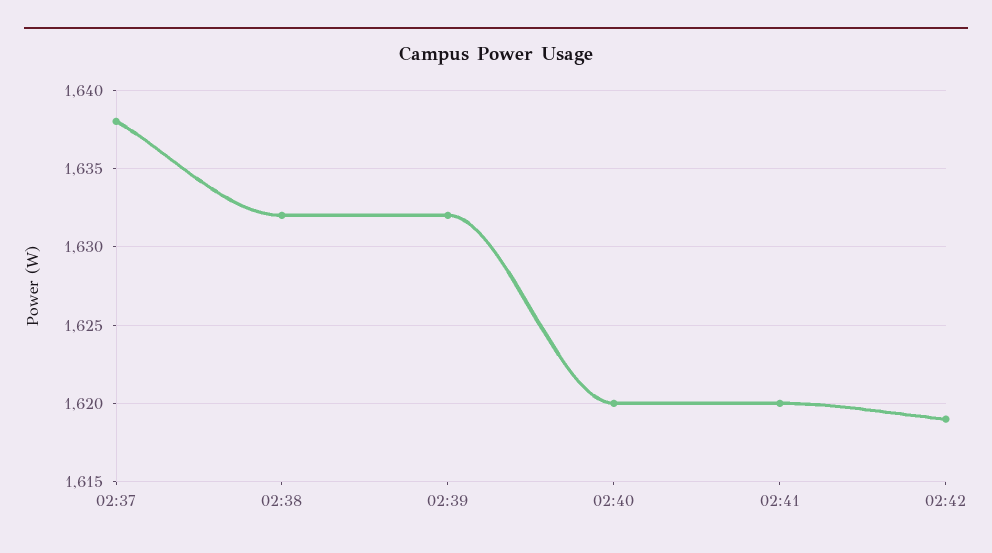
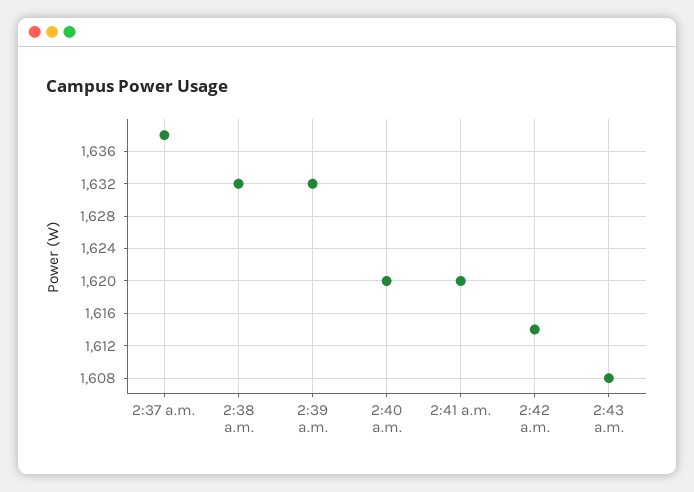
02:42: 1619 -> 1614
2:43 a.m.: none -> 1608

